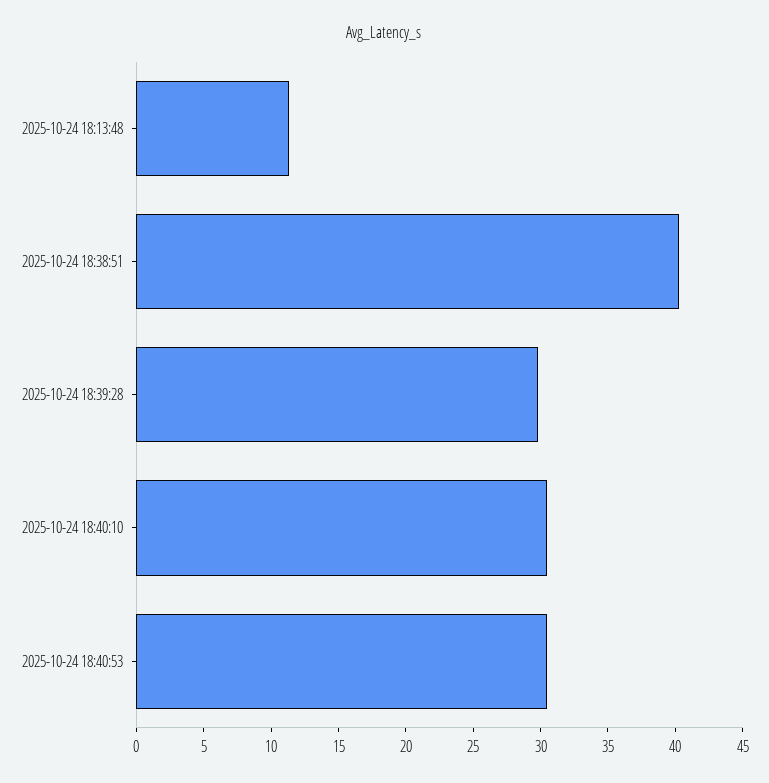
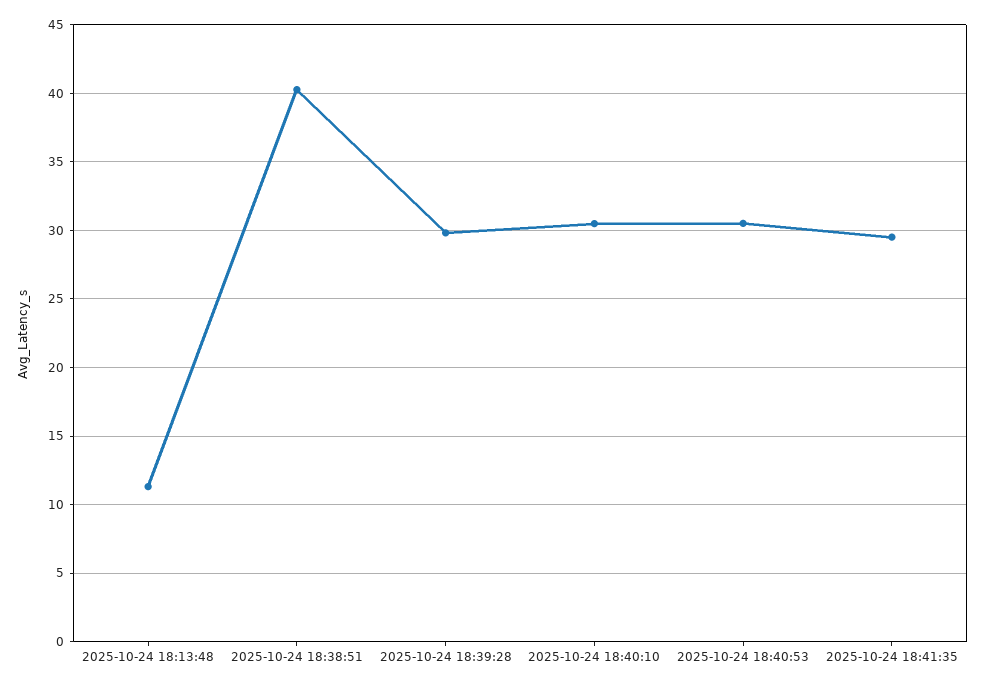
2025-10-24 18:41:35: none -> 29.5

